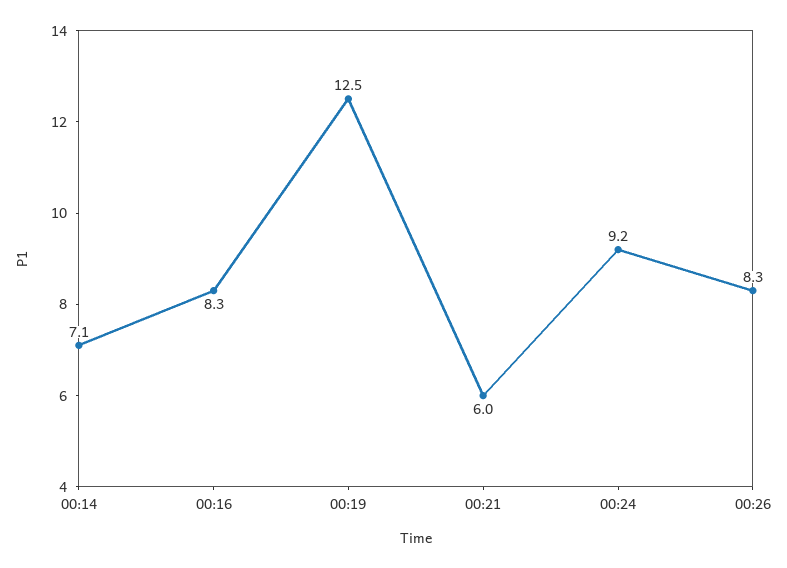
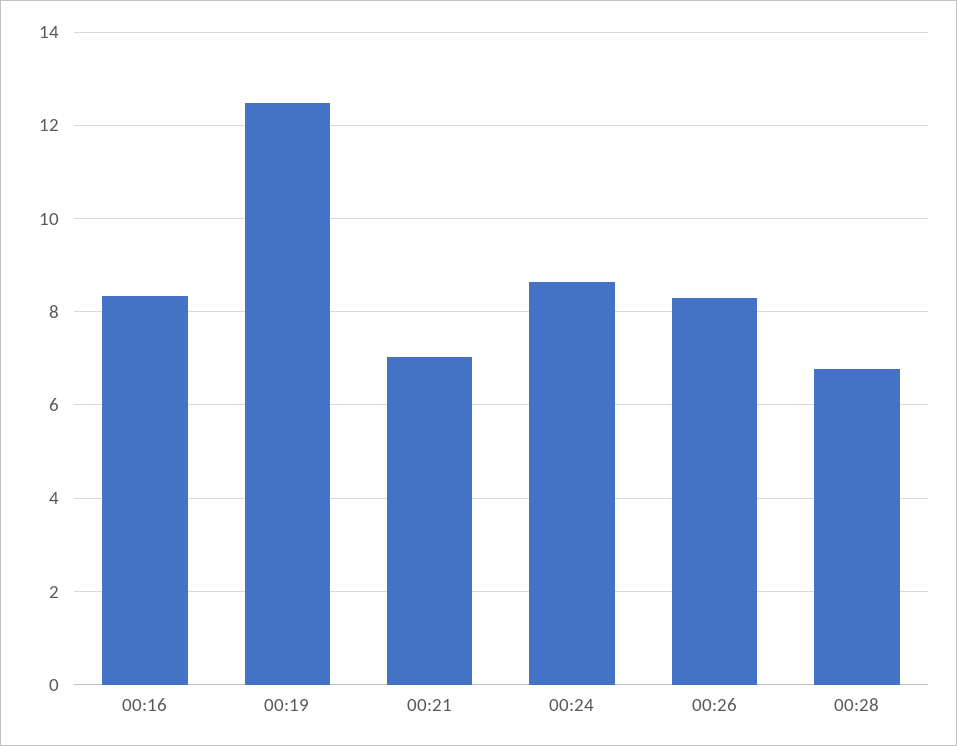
00:14: 7.1 -> none
00:21: 6 -> 7
00:24: 9.2 -> 8.6
00:28: none -> 6.8

